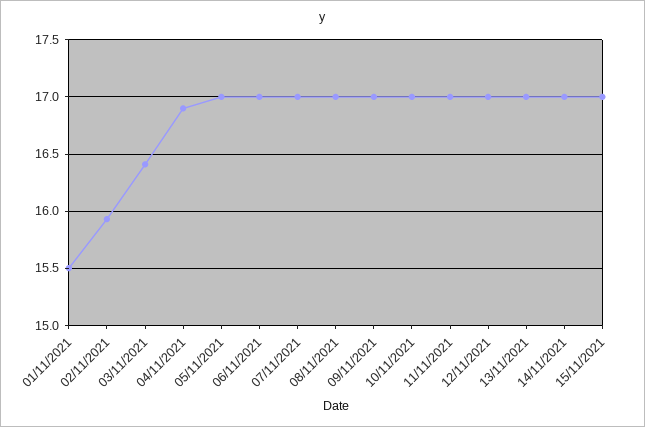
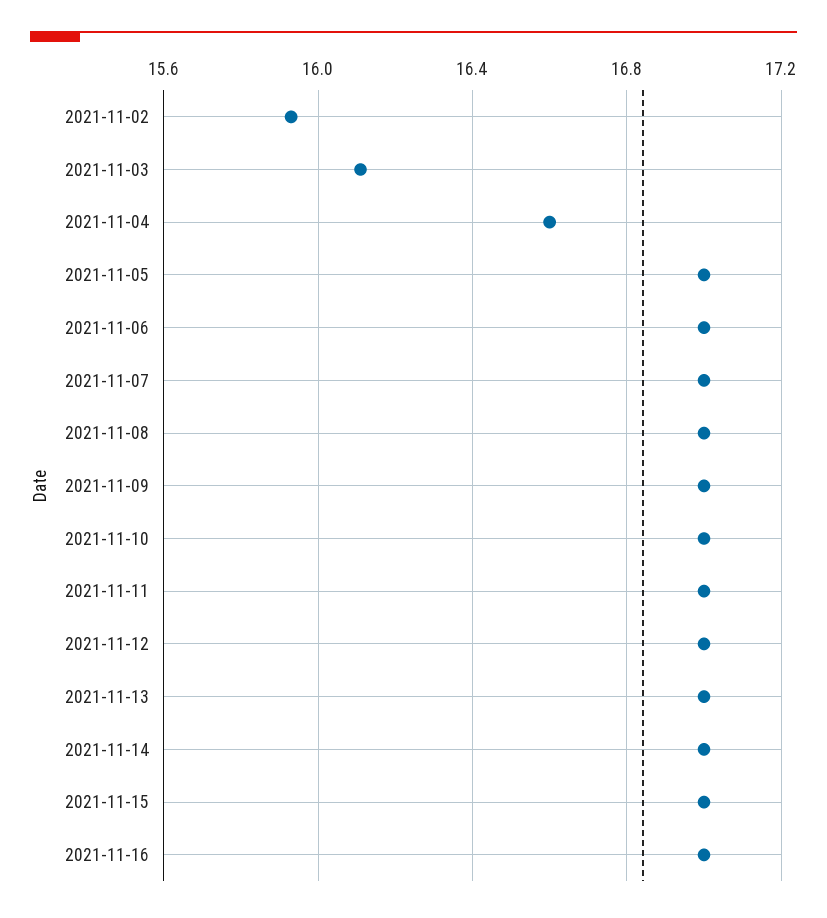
01/11/2021: 15.5 -> none
03/11/2021: 16.4 -> 16.1
04/11/2021: 16.9 -> 16.6
2021-11-16: none -> 17

